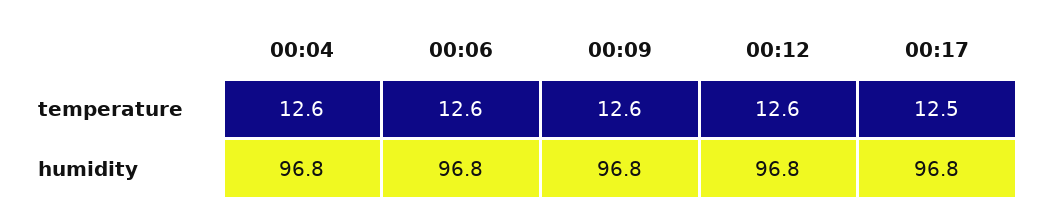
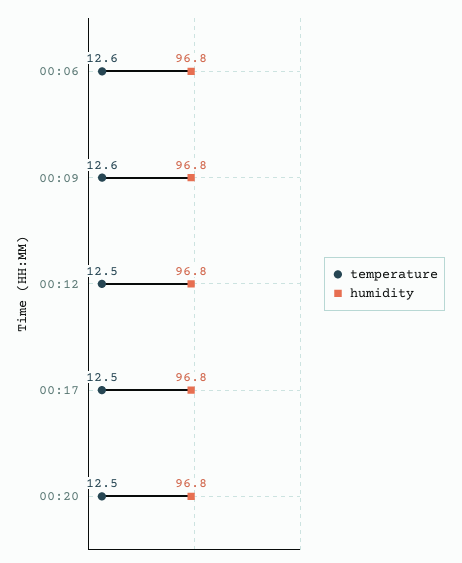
temperature, 00:04: 12.6 -> none
temperature, 00:12: 12.6 -> 12.5
humidity, 00:04: 96.8 -> none
temperature, 00:20: none -> 12.5
humidity, 00:20: none -> 96.8

